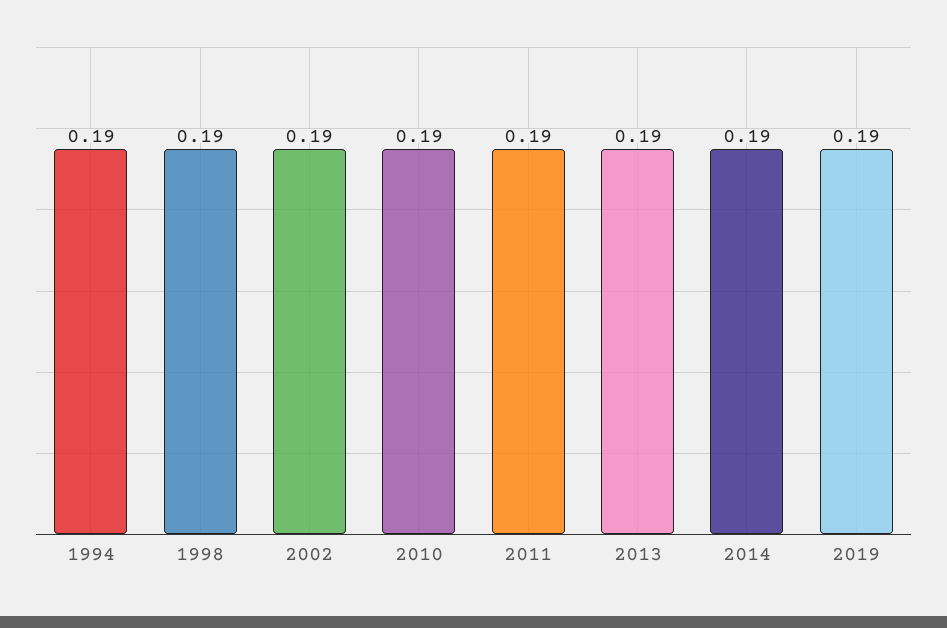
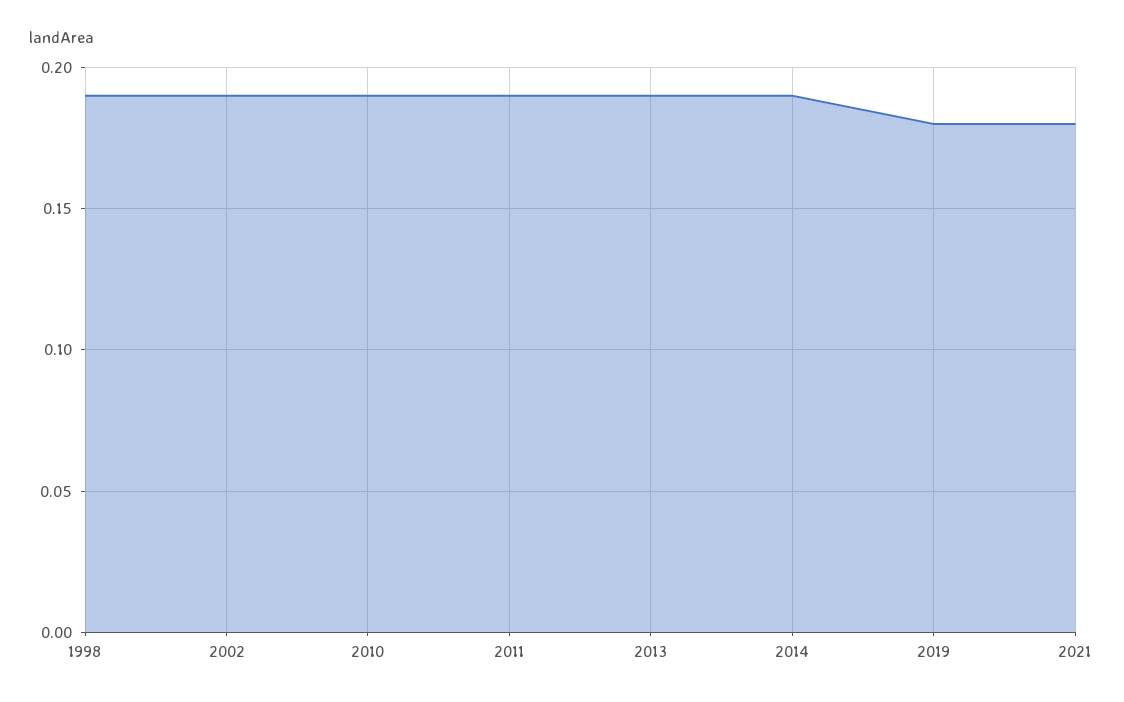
1994: 0.19 -> none
2019: 0.19 -> 0.18
2021: none -> 0.18

